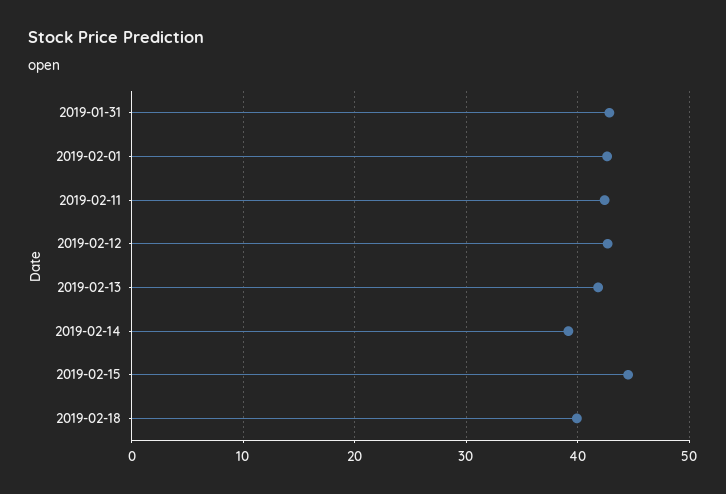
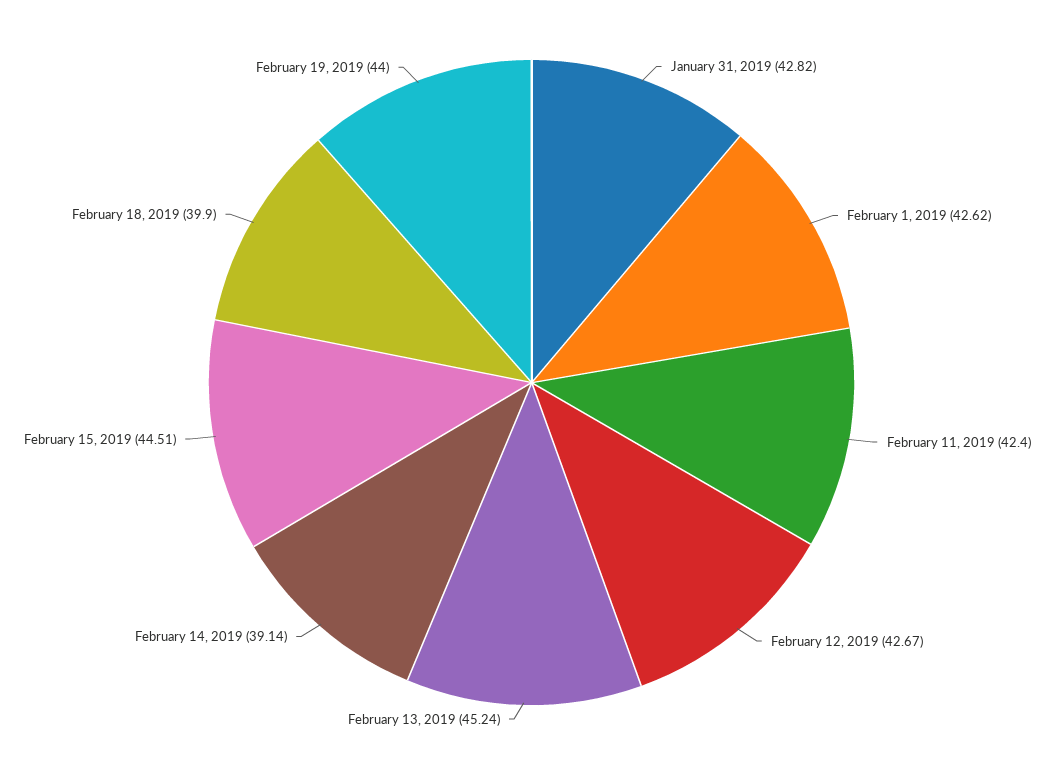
2019-02-13: 42 -> 45.24
February 19, 2019: none -> 44

